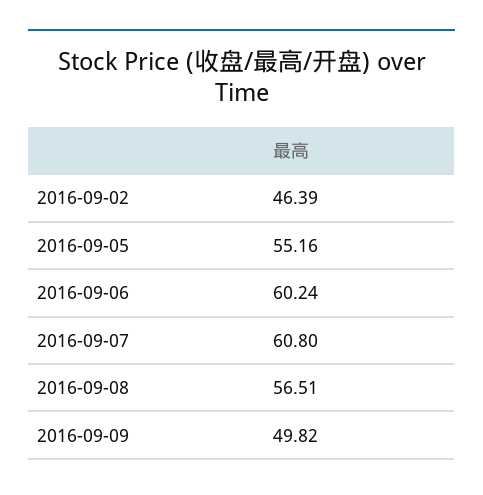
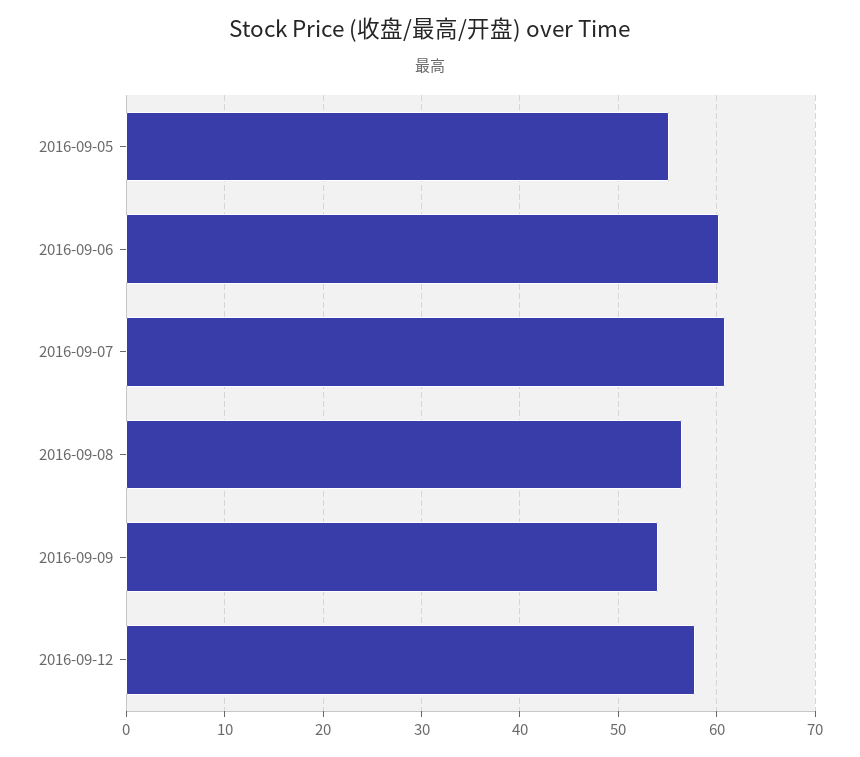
2016-09-02: 46.39 -> none
2016-09-09: 49.82 -> 54
2016-09-12: none -> 58

